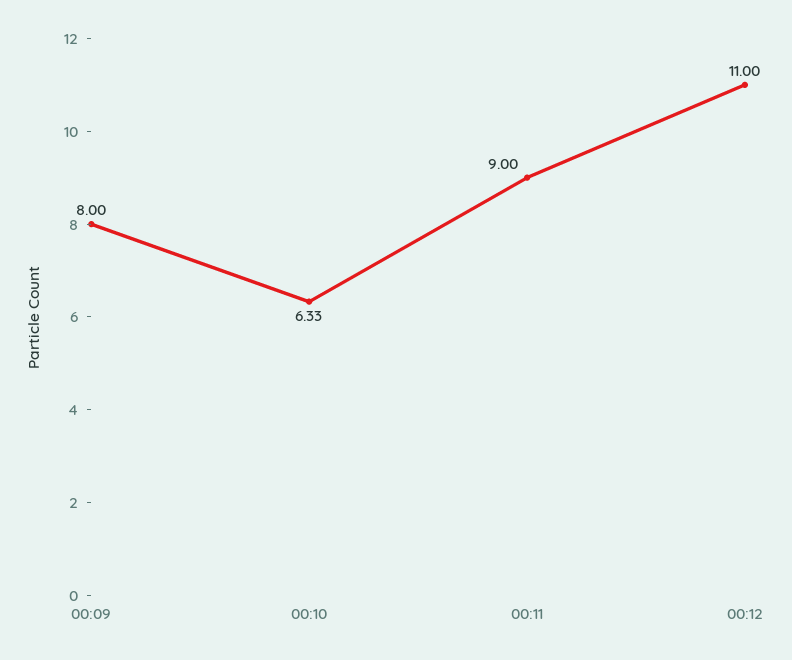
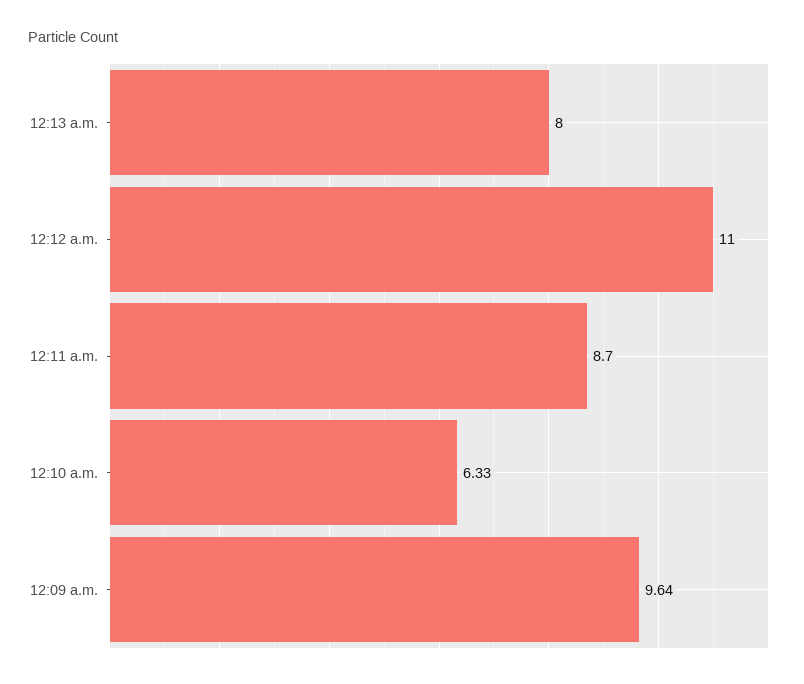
00:09: 8 -> 9.64
00:11: 9 -> 8.7
12:13 a.m.: none -> 8

